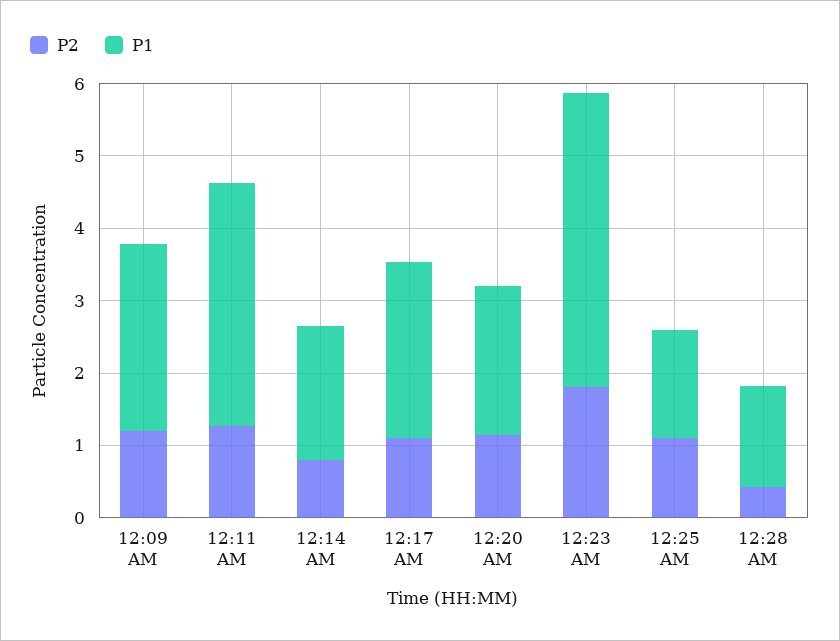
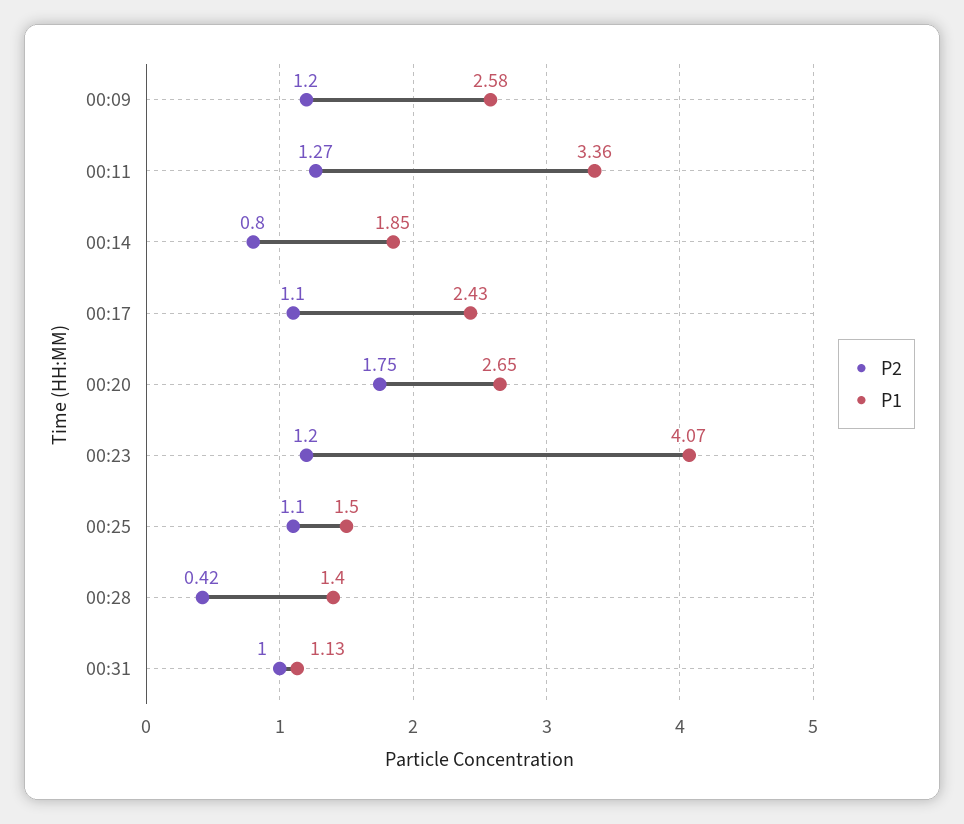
P2, 12:20 AM: 1.2 -> 1.75
P1, 12:20 AM: 2 -> 2.65
P2, 12:23 AM: 1.8 -> 1.2
P2, 00:31: none -> 1
P1, 00:31: none -> 1.13

